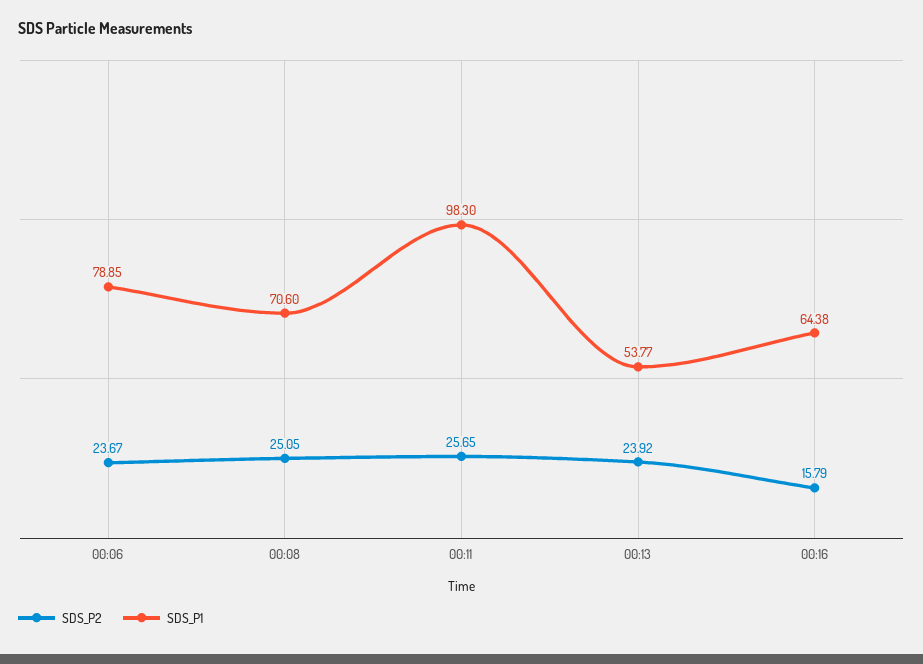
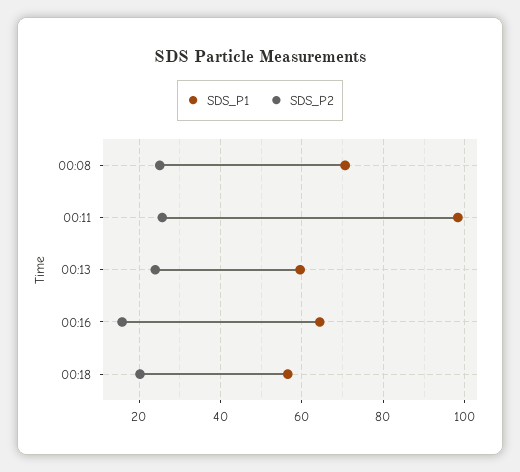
SDS_P2, 00:06: 23.67 -> none
SDS_P1, 00:06: 78.85 -> none
SDS_P1, 00:13: 53.77 -> 60
SDS_P1, 00:18: none -> 56
SDS_P2, 00:18: none -> 20

